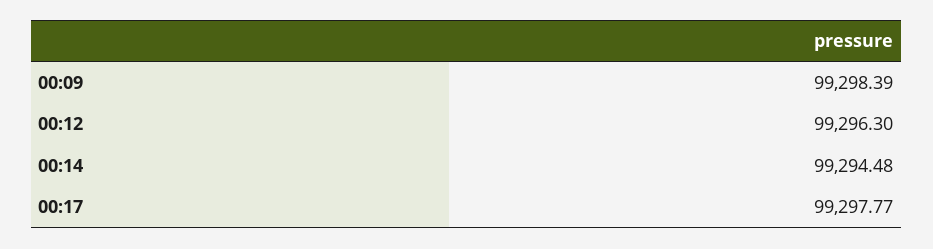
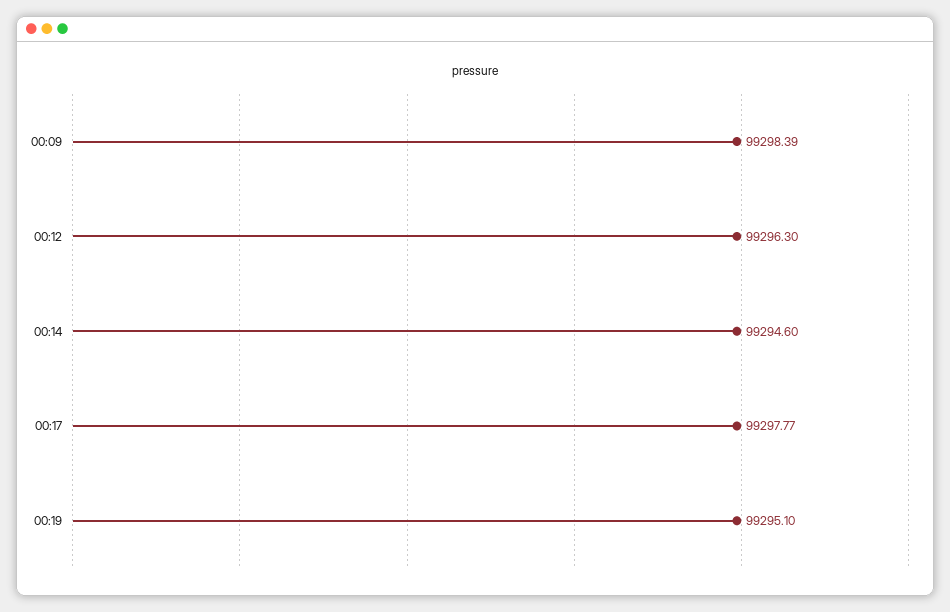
00:14: 99294.48 -> 99294.6
00:19: none -> 99295.1

